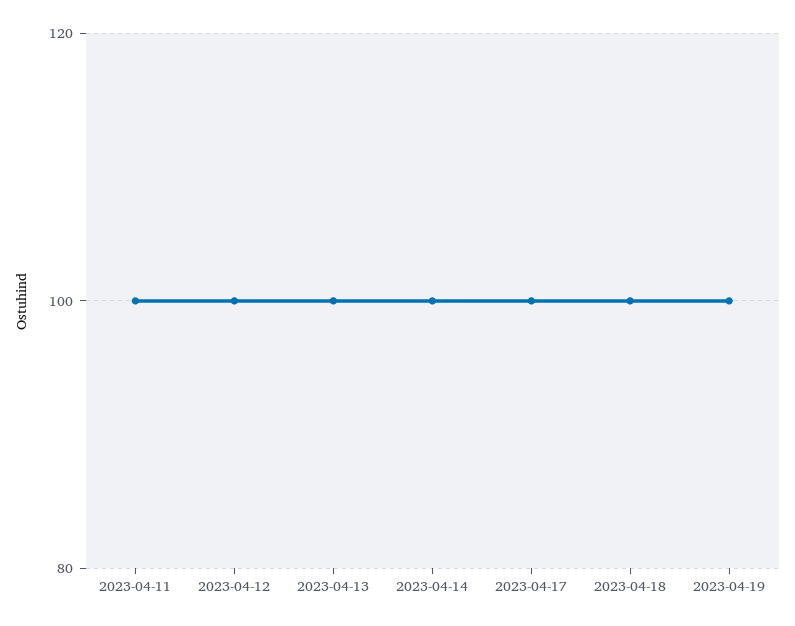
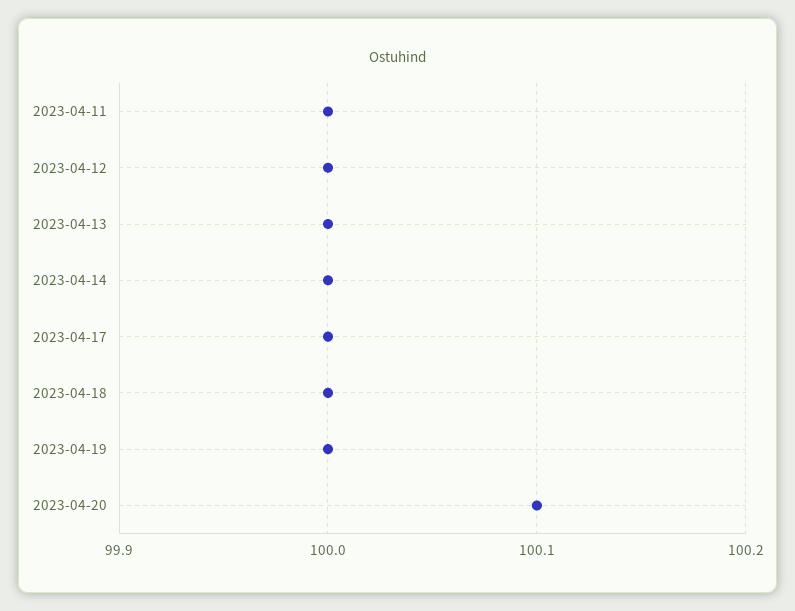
2023-04-20: none -> 100.1

